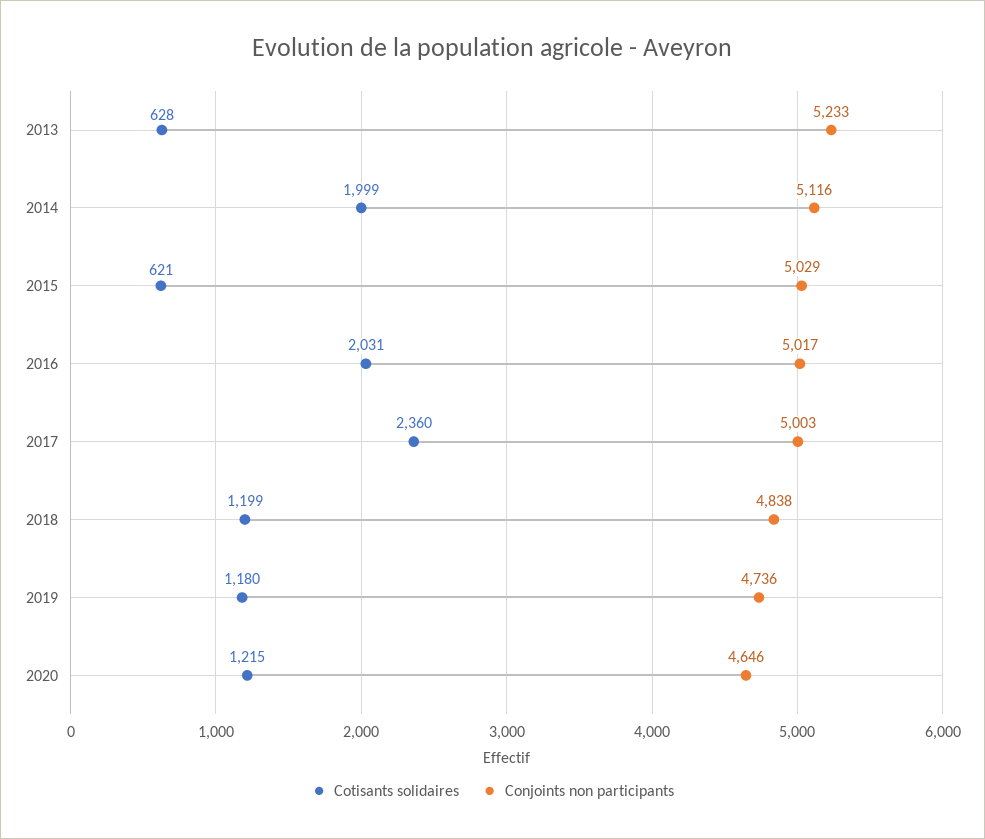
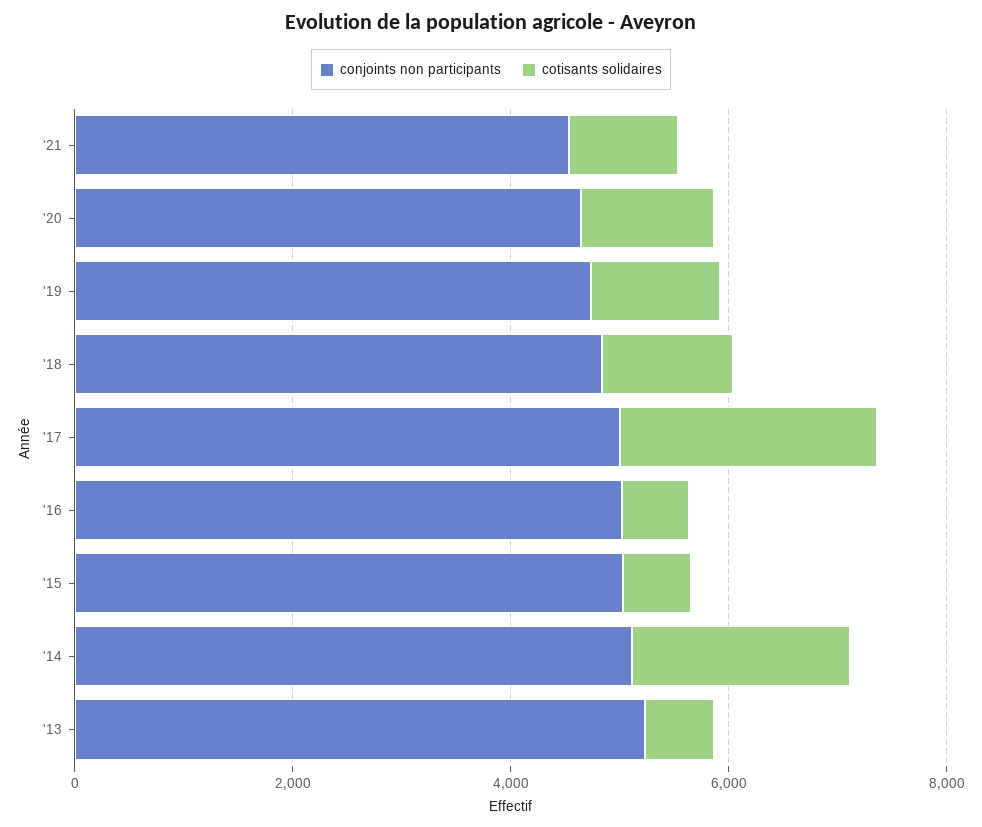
Cotisants solidaires, 2016: 2031 -> 500
Conjoints non participants, '21: none -> 4500
Cotisants solidaires, '21: none -> 1000

